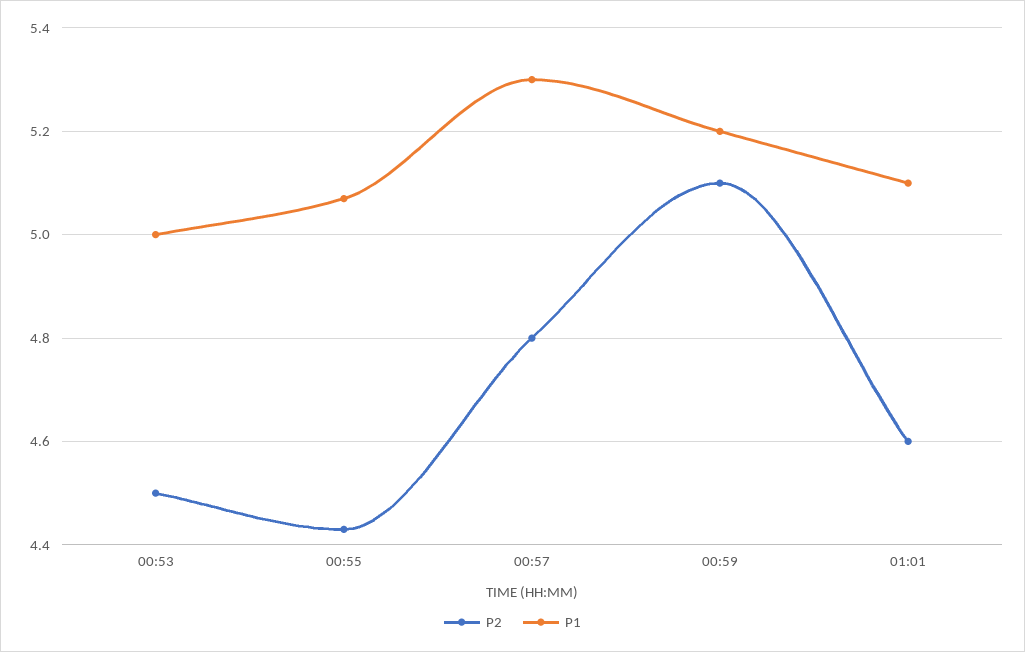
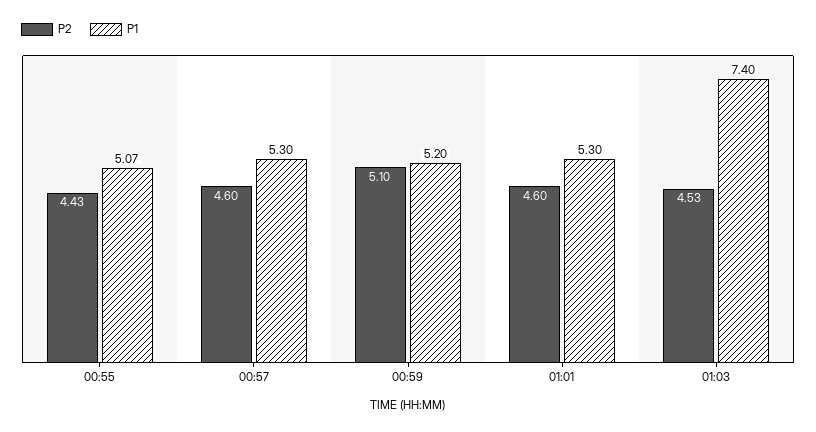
P2, 00:53: 4.5 -> none
P1, 00:53: 5 -> none
P2, 00:57: 4.8 -> 4.6
P1, 01:01: 5.1 -> 5.3
P2, 01:03: none -> 4.53
P1, 01:03: none -> 7.4

